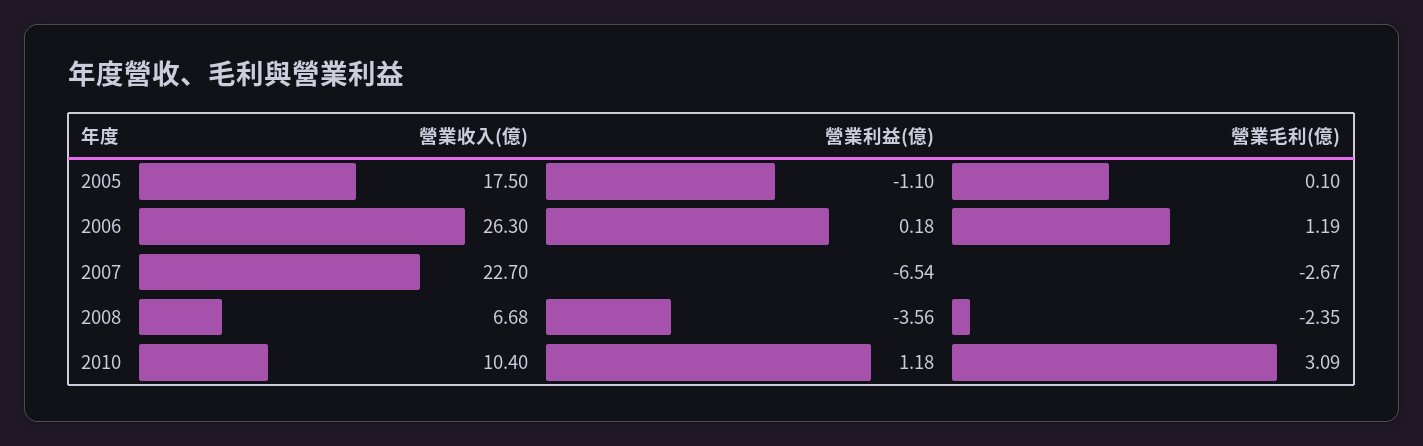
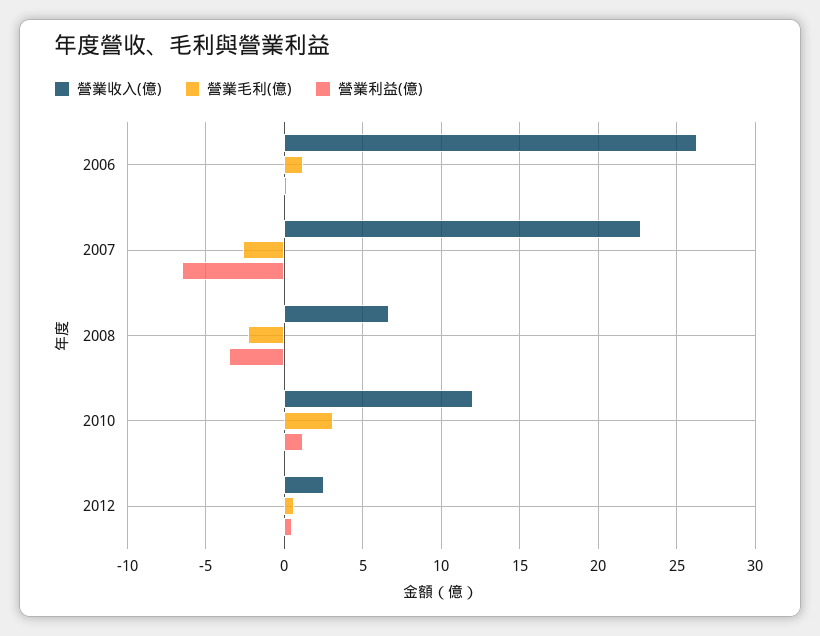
營業收入(億), 2005: 17.5 -> none
營業利益(億), 2005: -1.1 -> none
營業毛利(億), 2005: 0.1 -> none
營業收入(億), 2010: 10.4 -> 12
營業收入(億), 2012: none -> 2.5
營業毛利(億), 2012: none -> 0.5
營業利益(億), 2012: none -> 0.5

